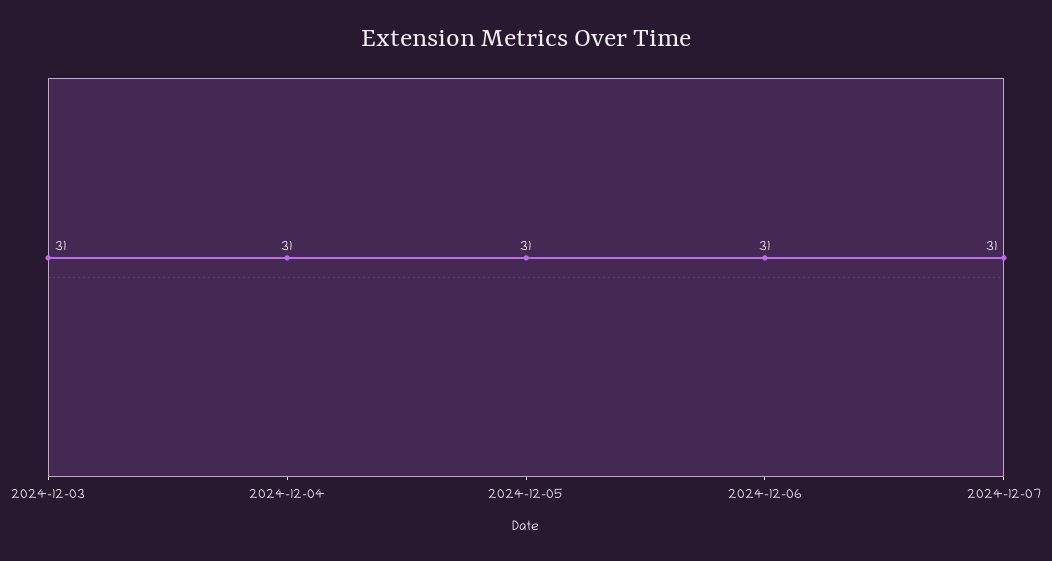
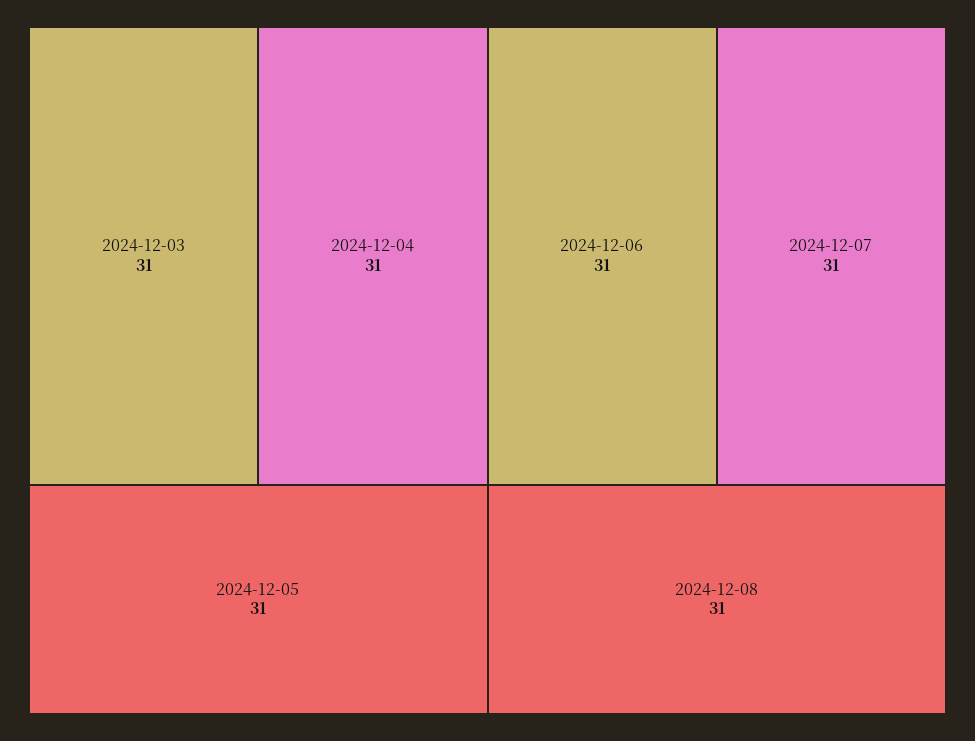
2024-12-08: none -> 31

